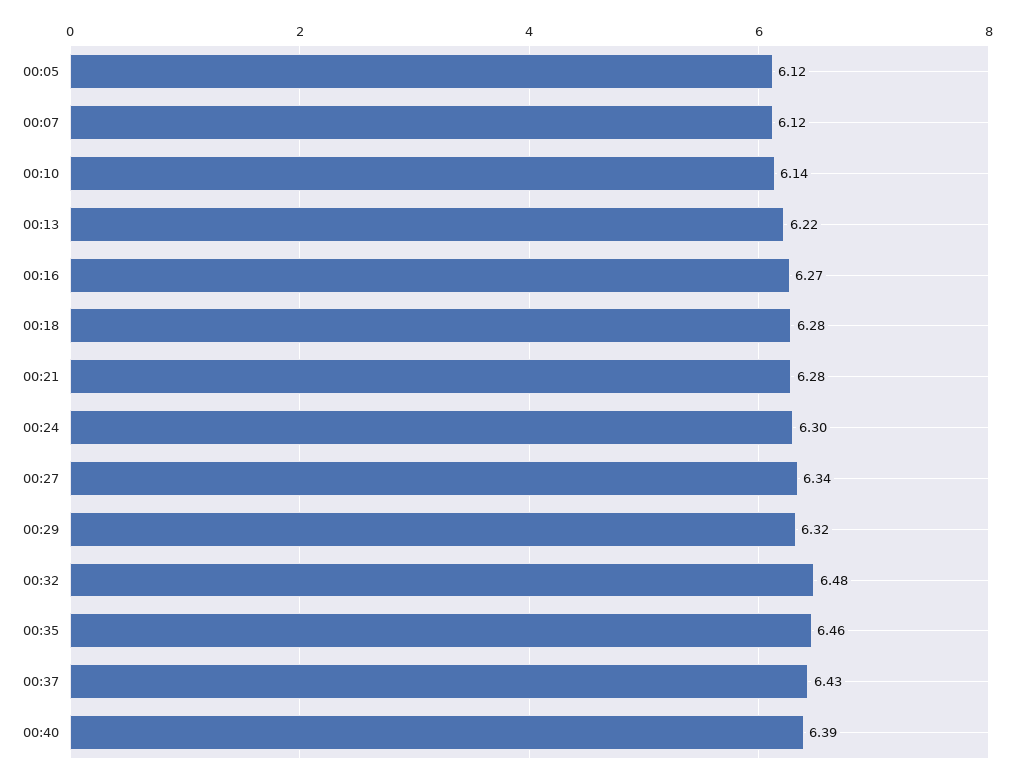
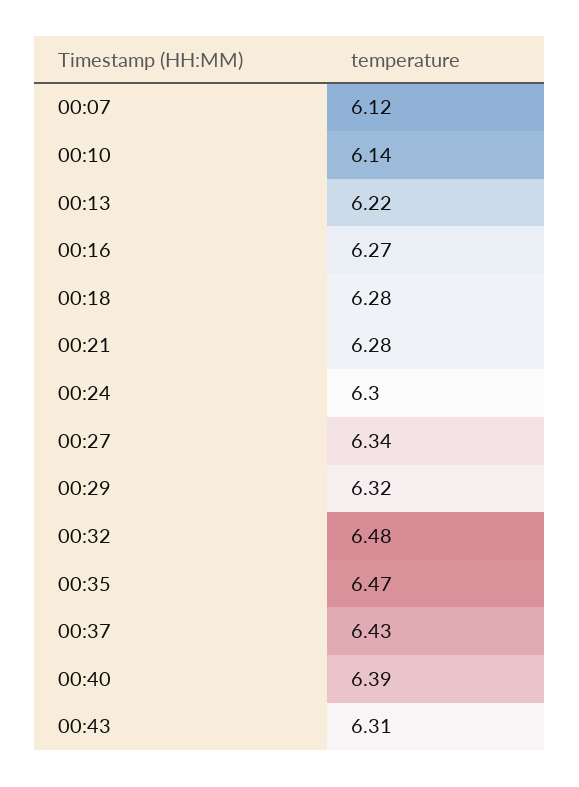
00:05: 6.12 -> none
00:35: 6.46 -> 6.47
00:43: none -> 6.31

